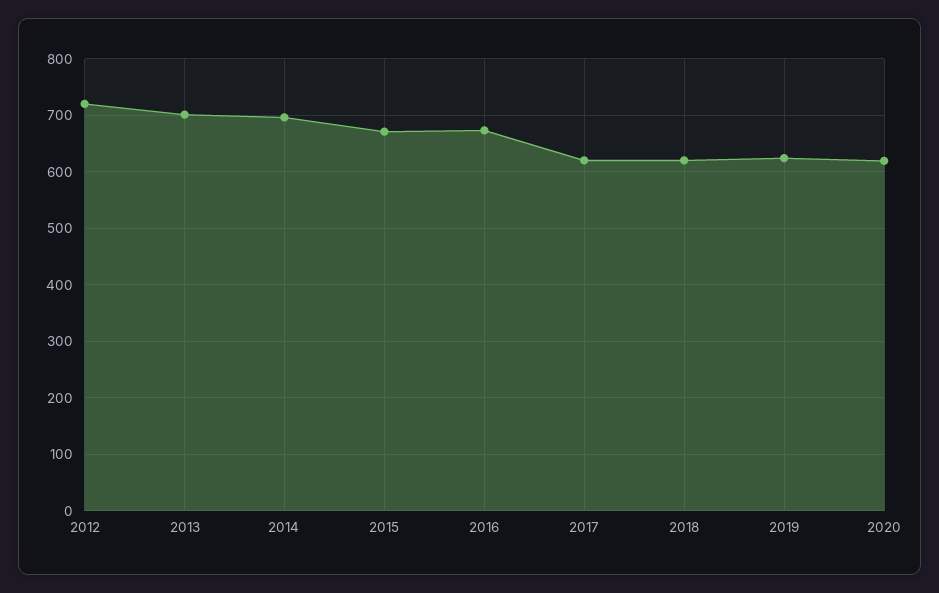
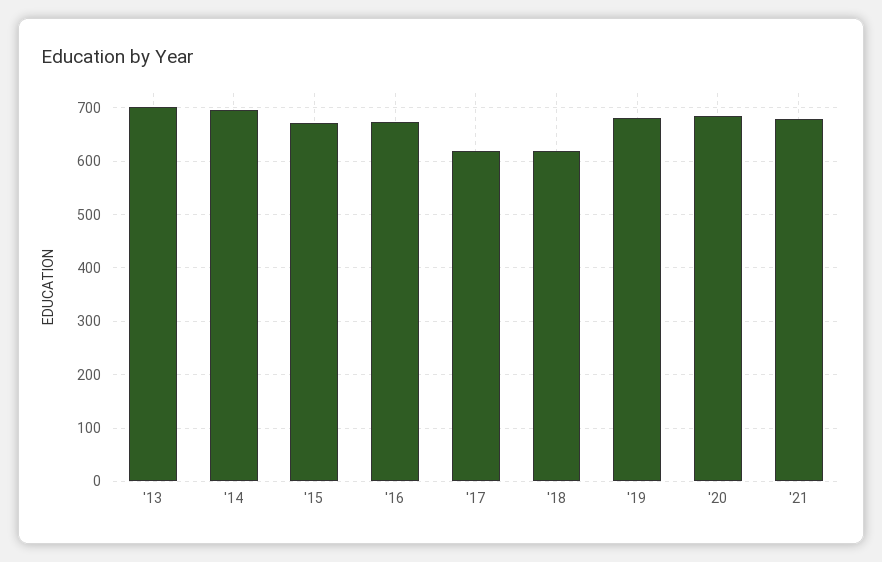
2012: 720 -> none
2019: 620 -> 680
2020: 620 -> 680
'21: none -> 680

